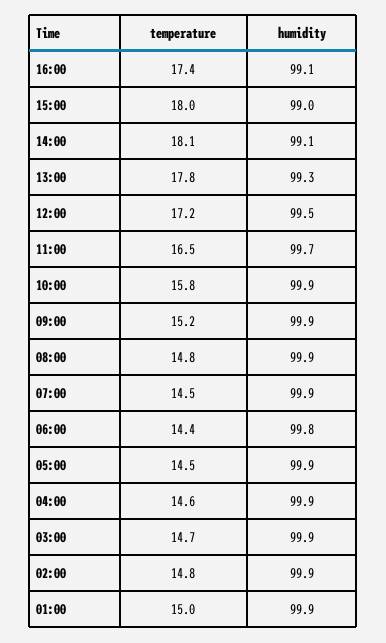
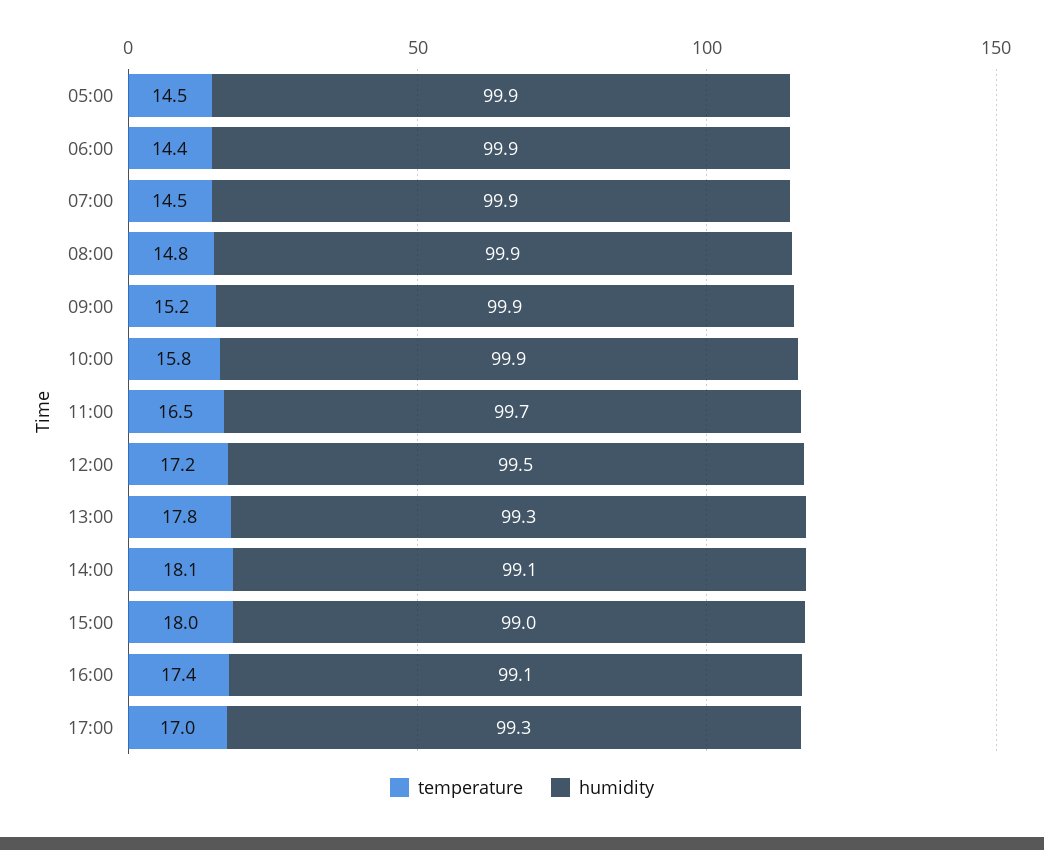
humidity, 06:00: 99.8 -> 99.9
temperature, 04:00: 14.6 -> none
humidity, 04:00: 99.9 -> none
temperature, 03:00: 14.7 -> none
humidity, 03:00: 99.9 -> none
temperature, 02:00: 14.8 -> none
humidity, 02:00: 99.9 -> none
temperature, 01:00: 15 -> none
humidity, 01:00: 99.9 -> none
temperature, 17:00: none -> 17
humidity, 17:00: none -> 99.3

